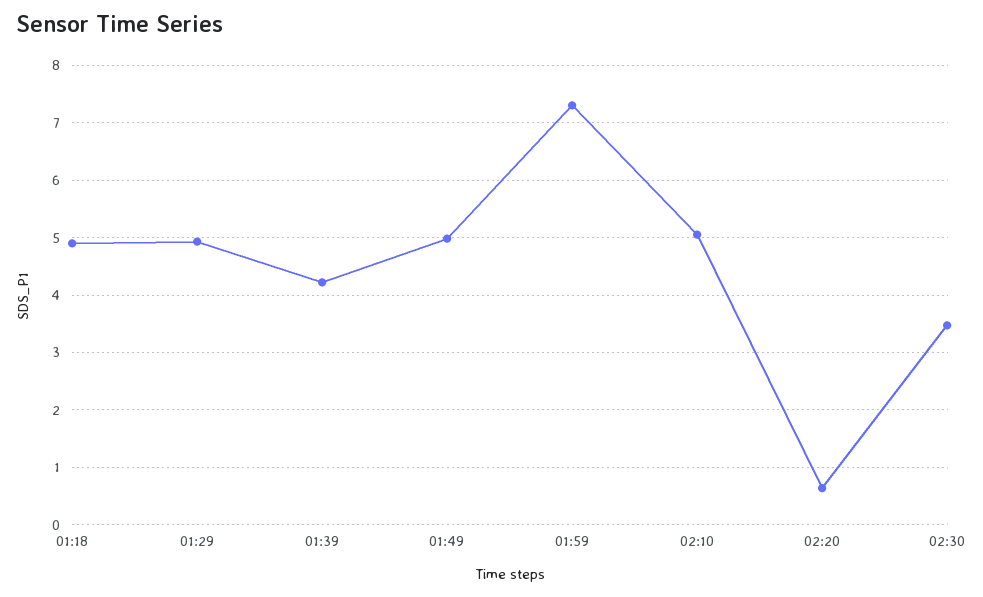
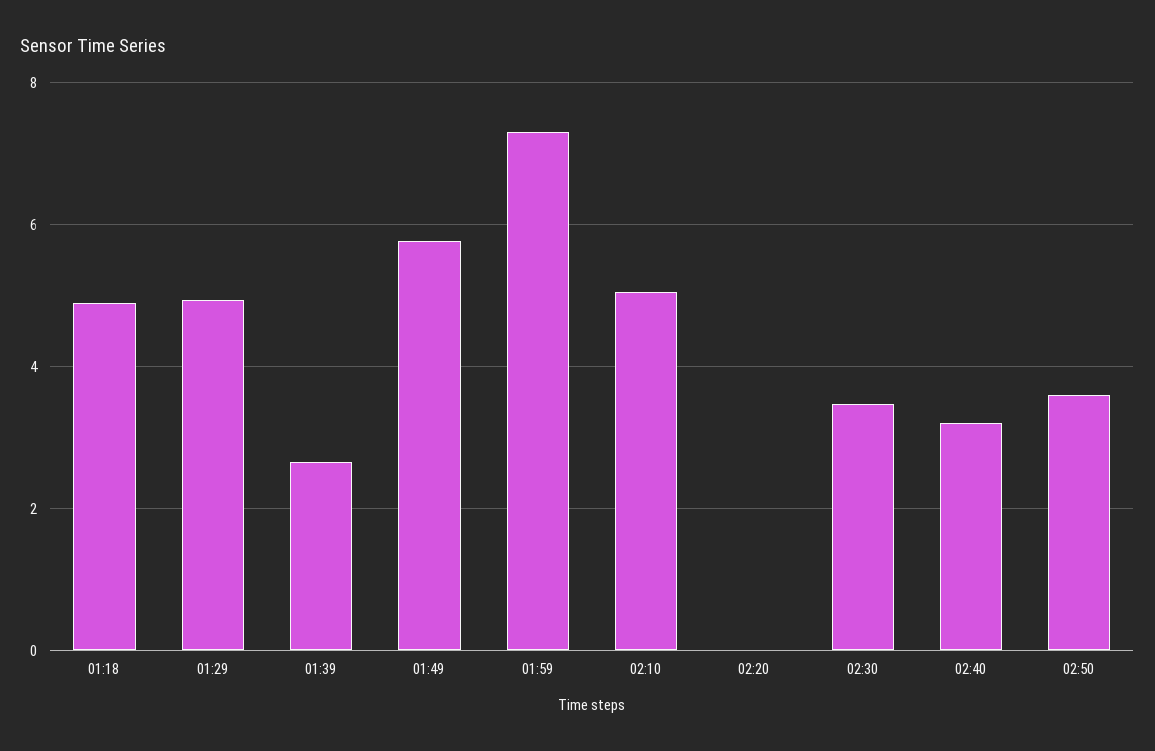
01:39: 4.2 -> 2.6
01:49: 5 -> 5.8
02:20: 0.6 -> 0
02:40: none -> 3.2
02:50: none -> 3.6

